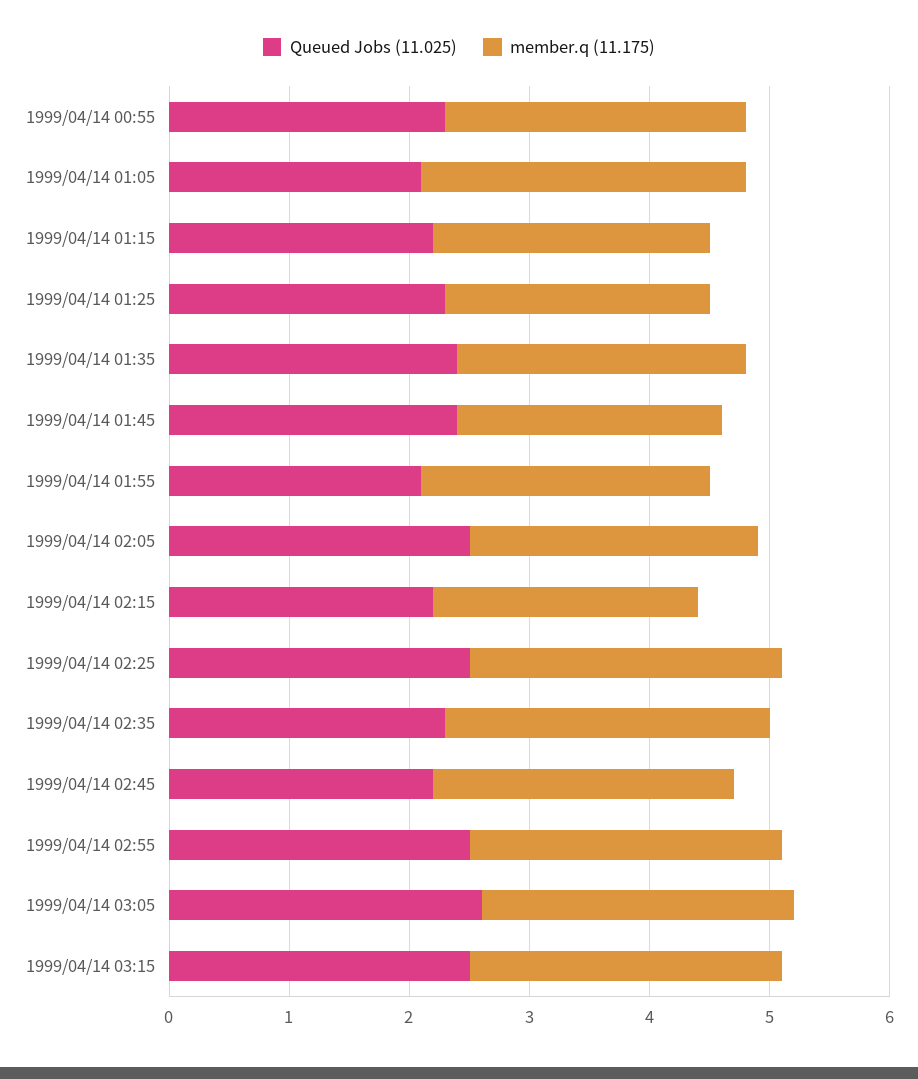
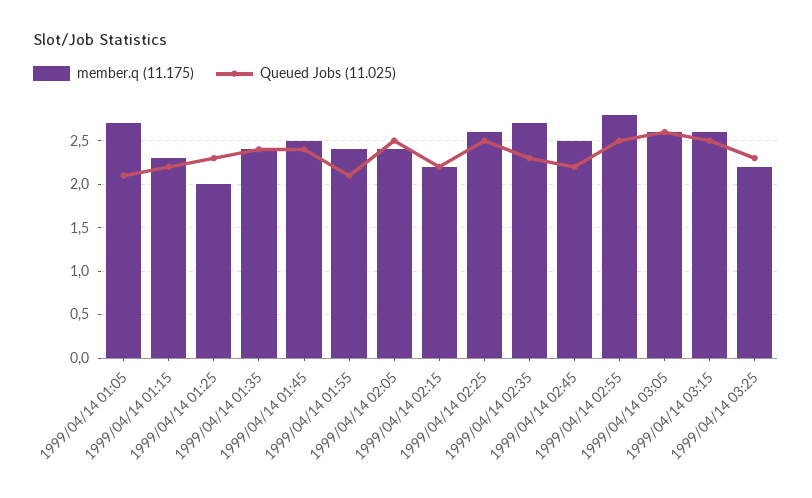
Queued Jobs (11.025), 1999/04/14 00:55: 2.3 -> none
member.q (11.175), 1999/04/14 00:55: 2.5 -> none
member.q (11.175), 1999/04/14 01:25: 2.2 -> 2
member.q (11.175), 1999/04/14 01:45: 2.2 -> 2.5
member.q (11.175), 1999/04/14 02:55: 2.6 -> 2.8
member.q (11.175), 1999/04/14 03:25: none -> 2.2
Queued Jobs (11.025), 1999/04/14 03:25: none -> 2.3

